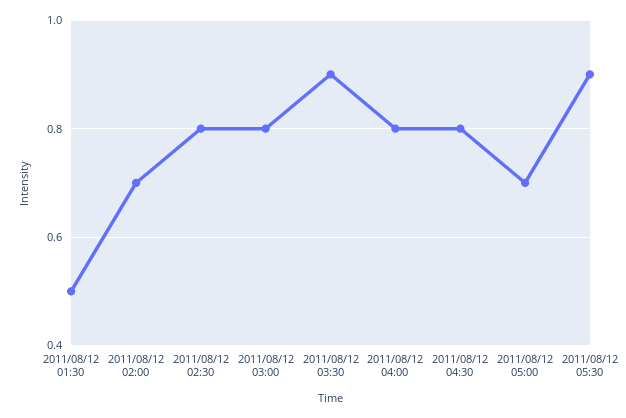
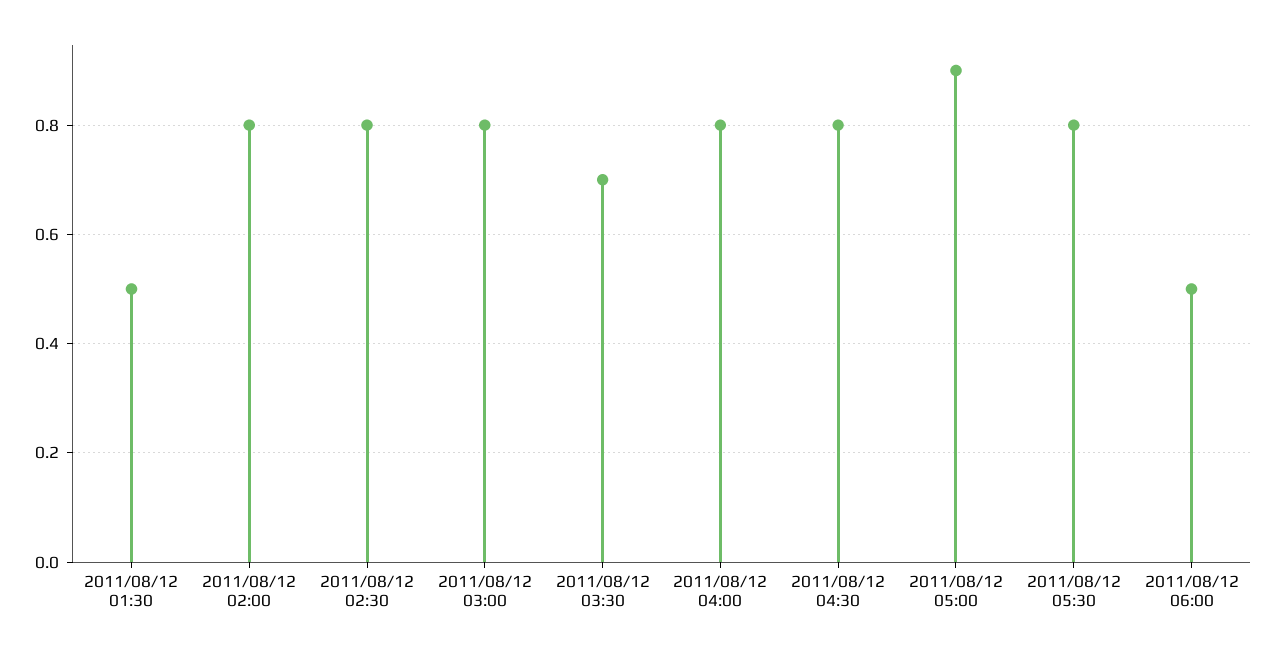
2011/08/12 02:00: 0.7 -> 0.8
2011/08/12 03:30: 0.9 -> 0.7
2011/08/12 05:00: 0.7 -> 0.9
2011/08/12 05:30: 0.9 -> 0.8
2011/08/12 06:00: none -> 0.5

